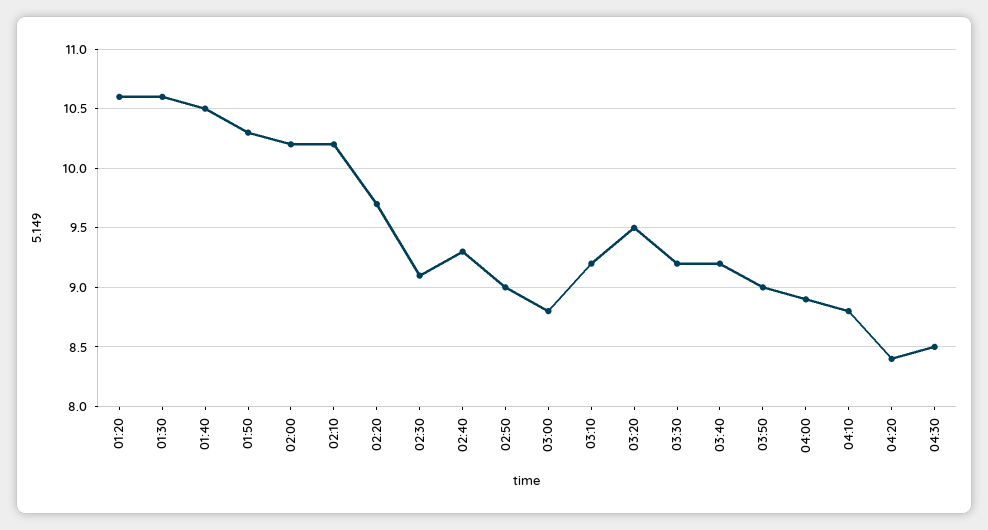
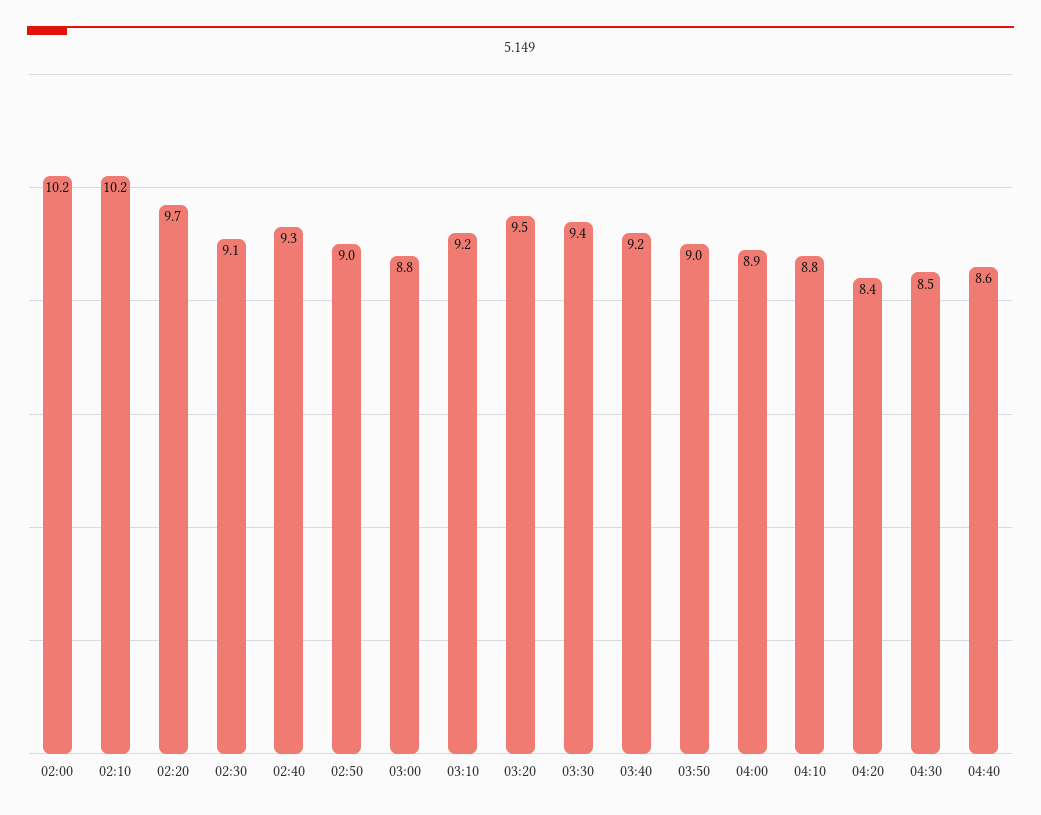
01:20: 10.6 -> none
01:30: 10.6 -> none
01:40: 10.5 -> none
01:50: 10.3 -> none
03:30: 9.2 -> 9.4
04:40: none -> 8.6

